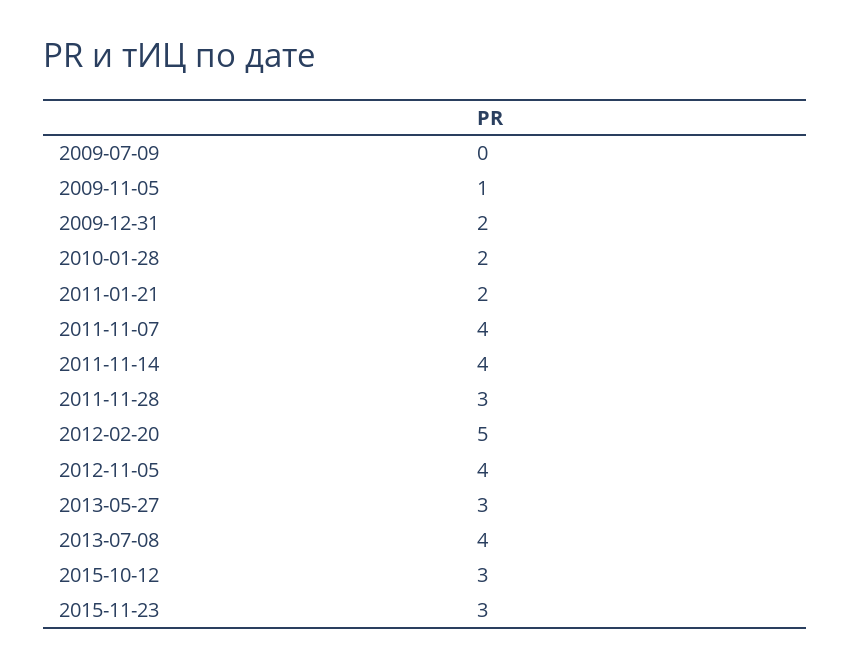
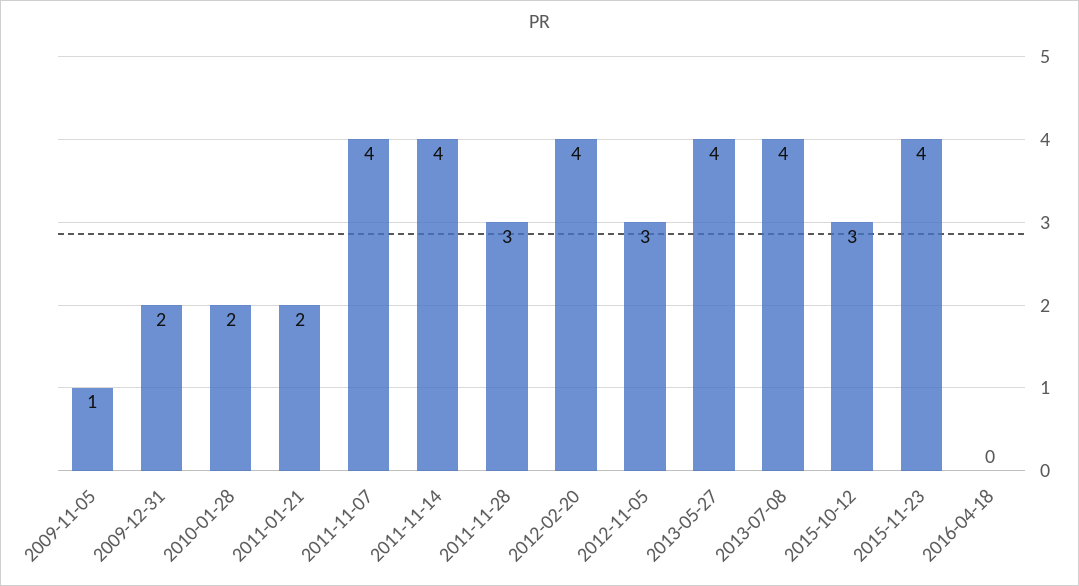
2009-07-09: 0 -> none
2012-02-20: 5 -> 4
2012-11-05: 4 -> 3
2013-05-27: 3 -> 4
2015-11-23: 3 -> 4
2016-04-18: none -> 0

